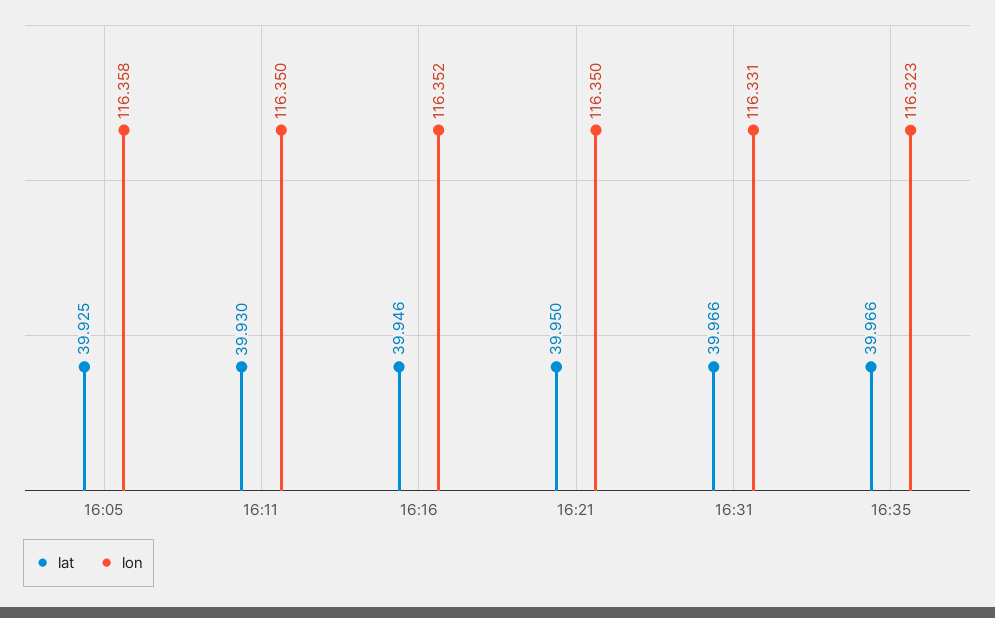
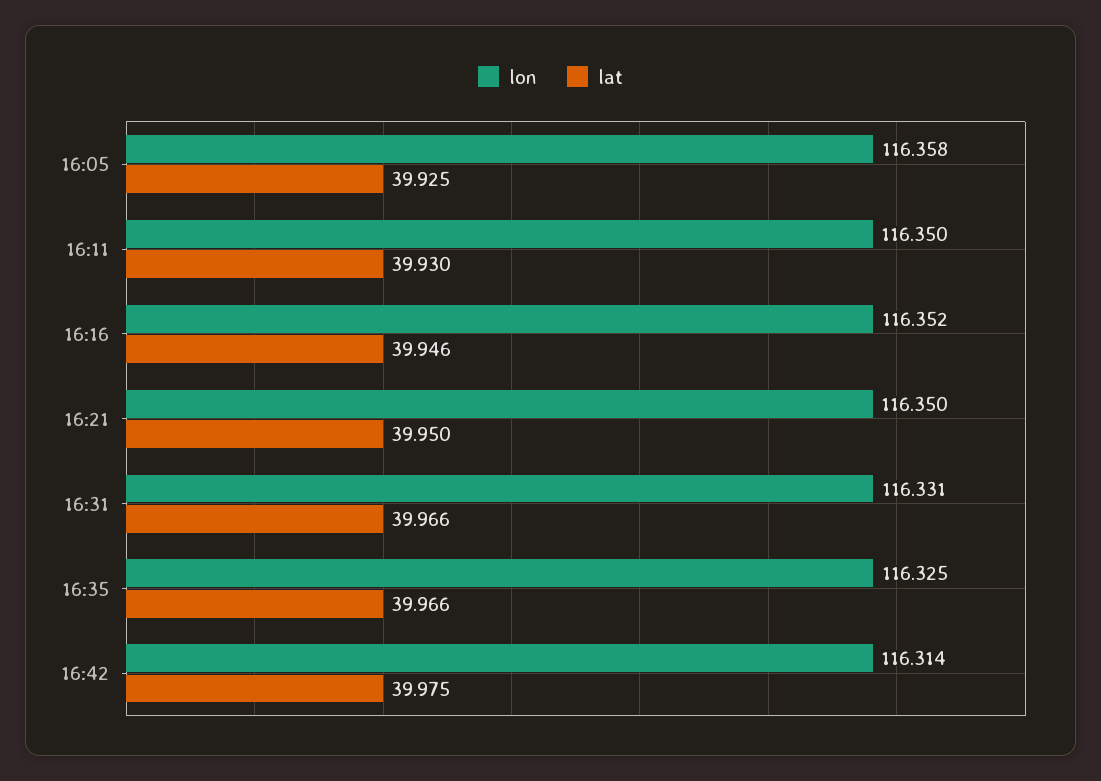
lon, 16:35: 116.323 -> 116.325
lon, 16:42: none -> 116.314
lat, 16:42: none -> 39.975

